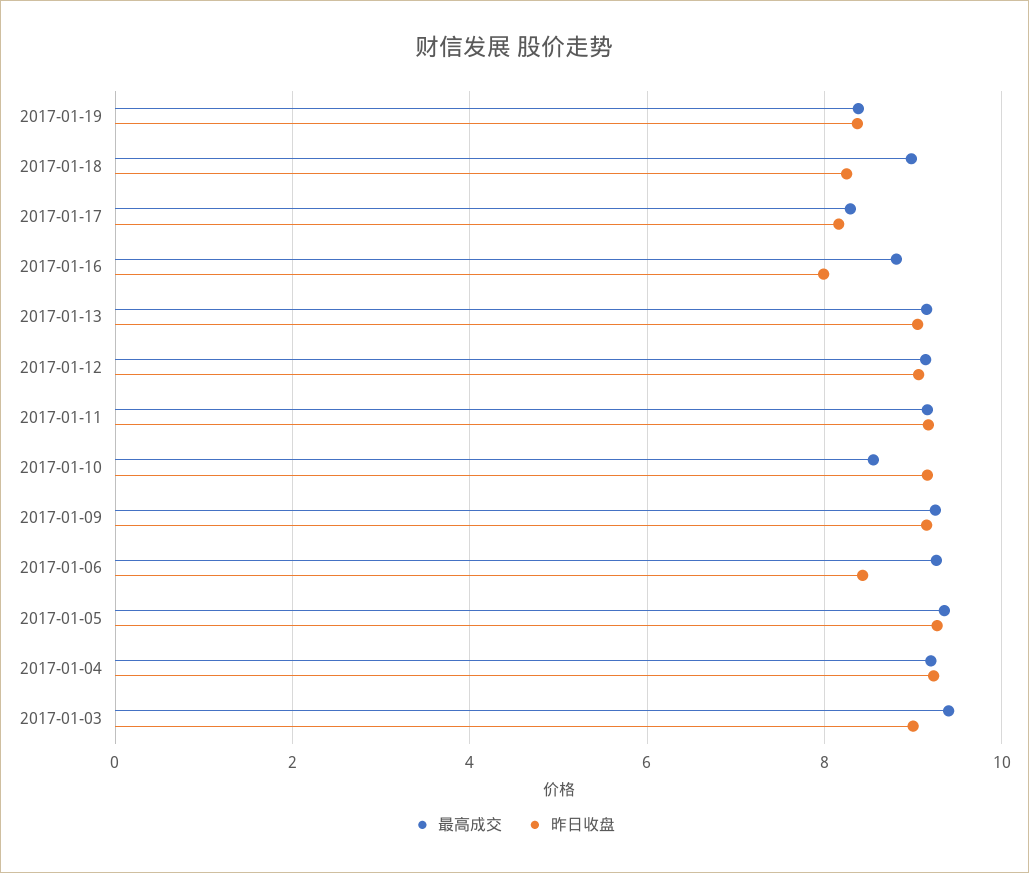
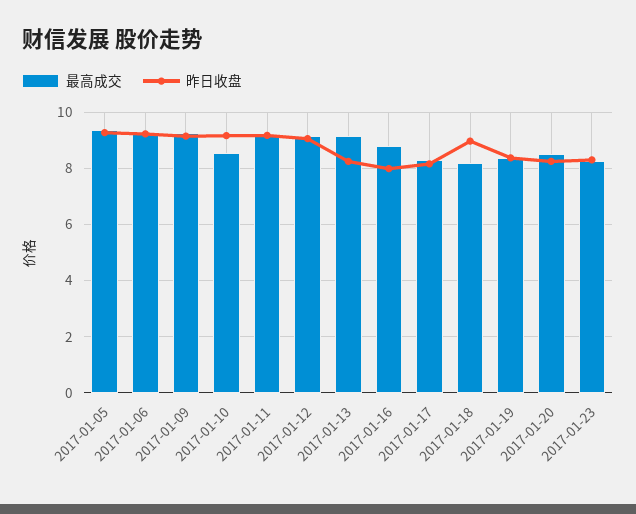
最高成交, 2017-01-18: 9 -> 8.25
昨日收盘, 2017-01-18: 8.2 -> 9
昨日收盘, 2017-01-13: 9 -> 8.25
昨日收盘, 2017-01-06: 8.4 -> 9.25
最高成交, 2017-01-04: 9.2 -> none
昨日收盘, 2017-01-04: 9.2 -> none
最高成交, 2017-01-03: 9.4 -> none
昨日收盘, 2017-01-03: 9 -> none
最高成交, 2017-01-20: none -> 8.5
昨日收盘, 2017-01-20: none -> 8.25
最高成交, 2017-01-23: none -> 8.25
昨日收盘, 2017-01-23: none -> 8.25

